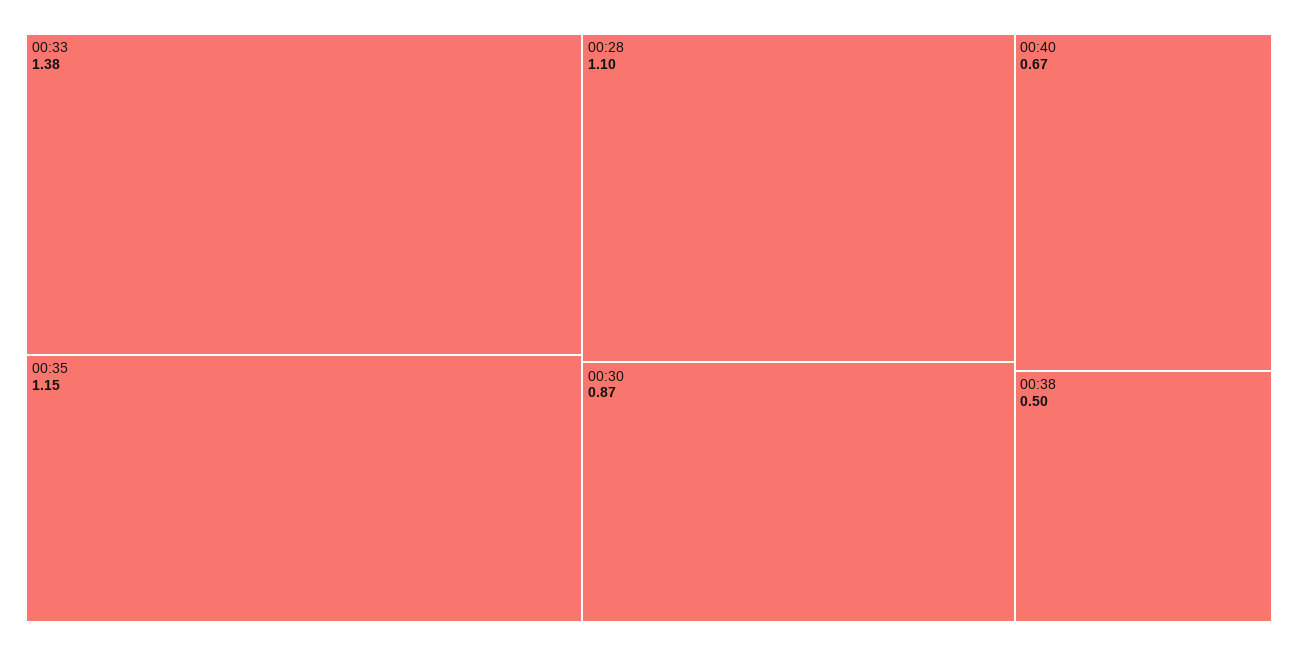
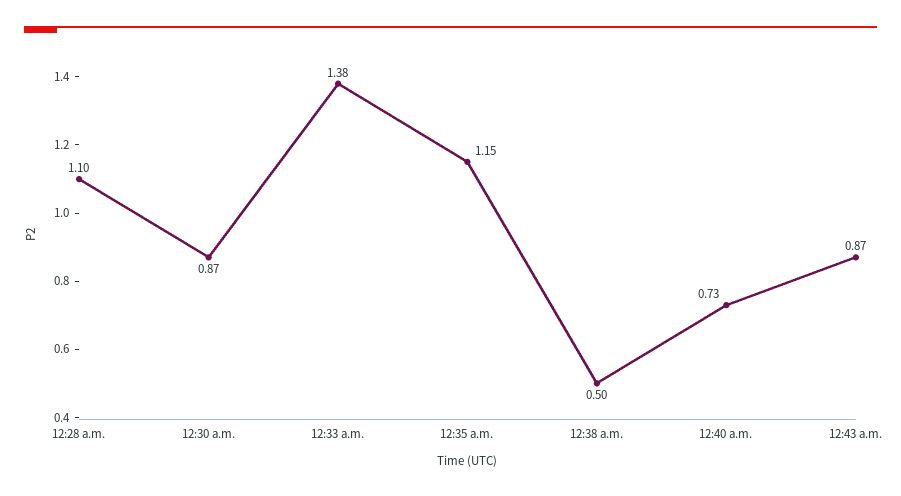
00:40: 0.67 -> 0.73
12:43 a.m.: none -> 0.87

